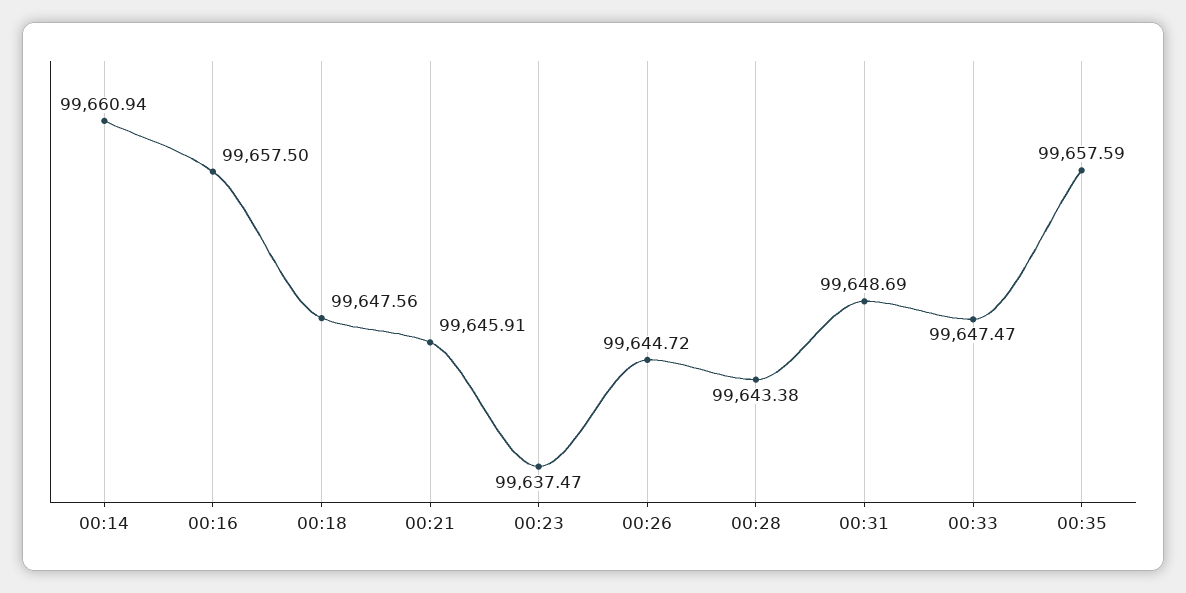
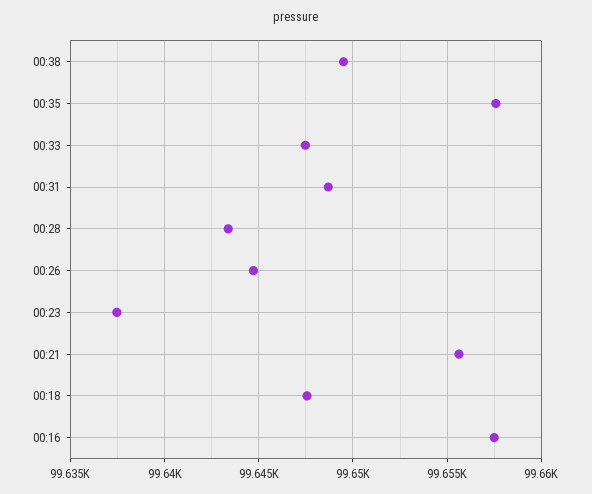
00:14: 99660.94 -> none
00:21: 99645.91 -> 99655.5
00:38: none -> 99649.5

